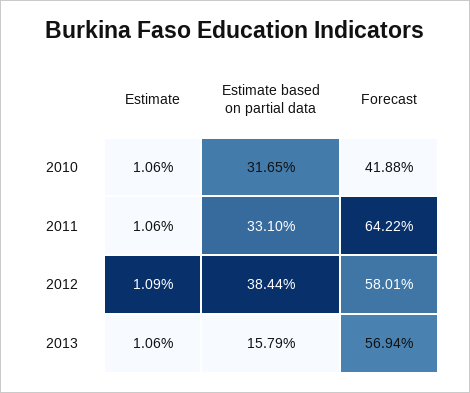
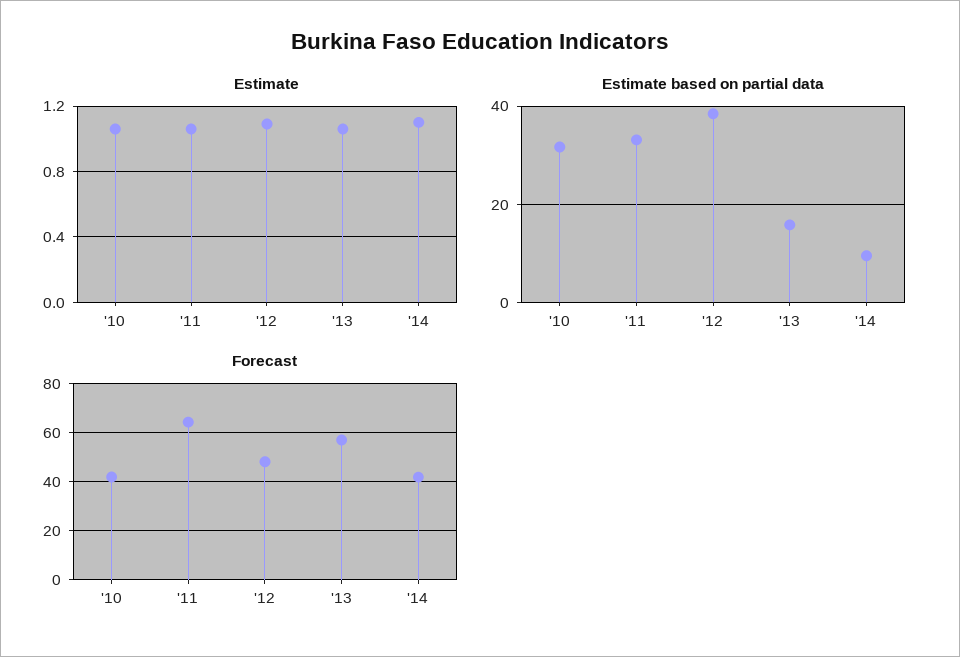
Forecast, 2012: 58.01 -> 47.5
Estimate, '14: none -> 1.1
Estimate based on partial data, '14: none -> 10
Forecast, '14: none -> 42.5

